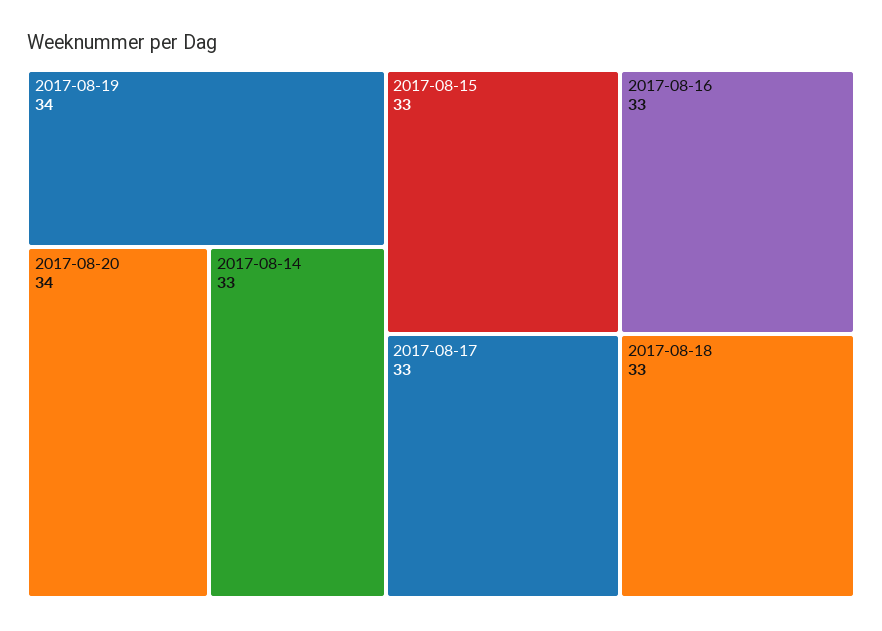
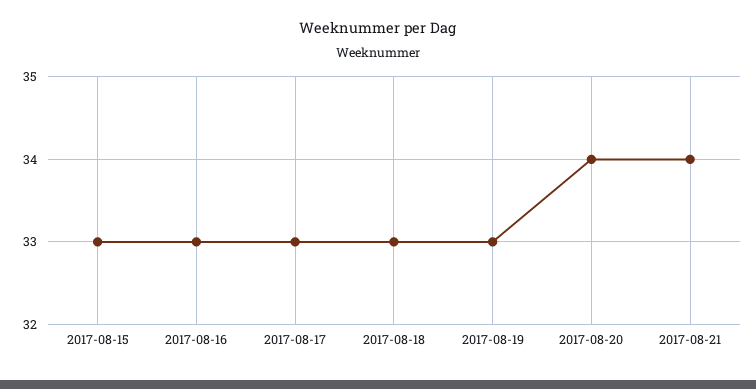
2017-08-19: 34 -> 33
2017-08-14: 33 -> none
2017-08-21: none -> 34

